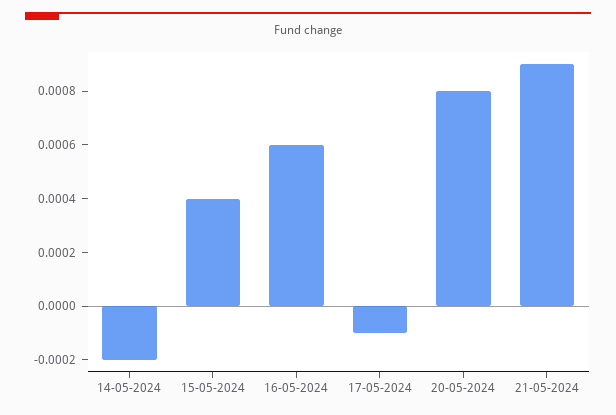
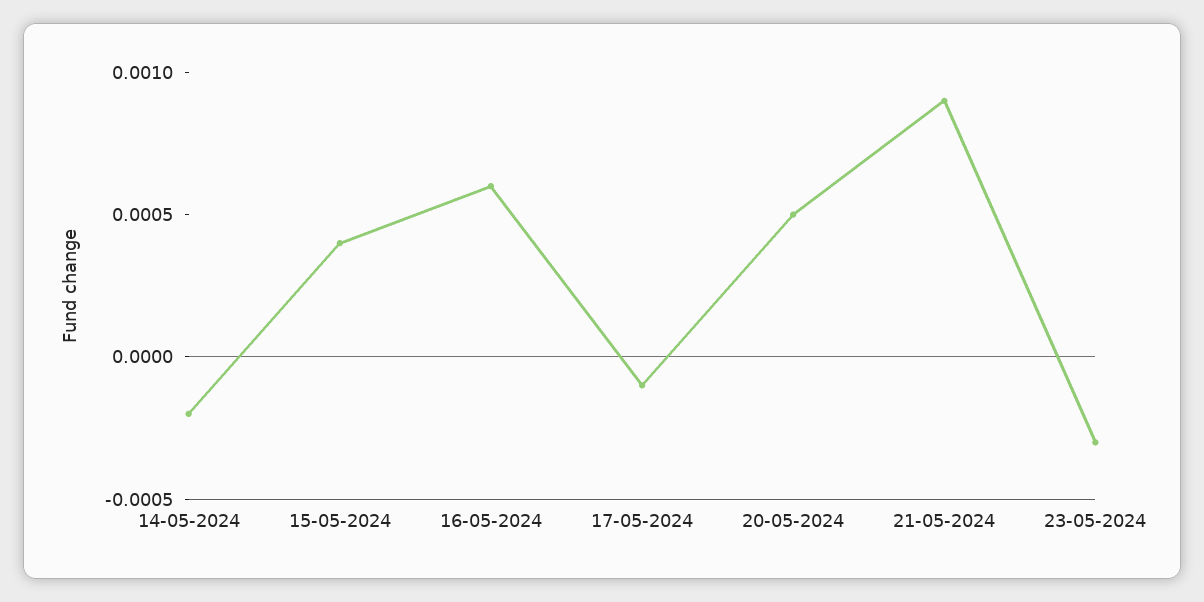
20-05-2024: 0.0008 -> 0.0005
23-05-2024: none -> -0.0003

